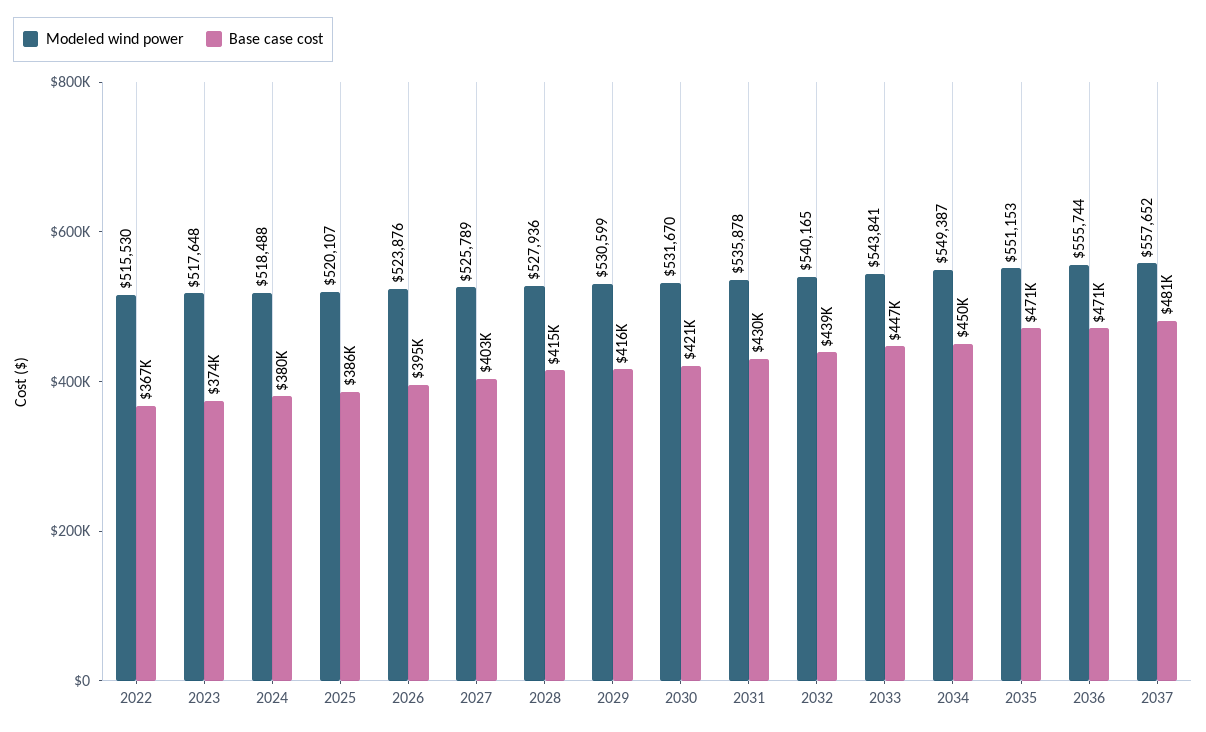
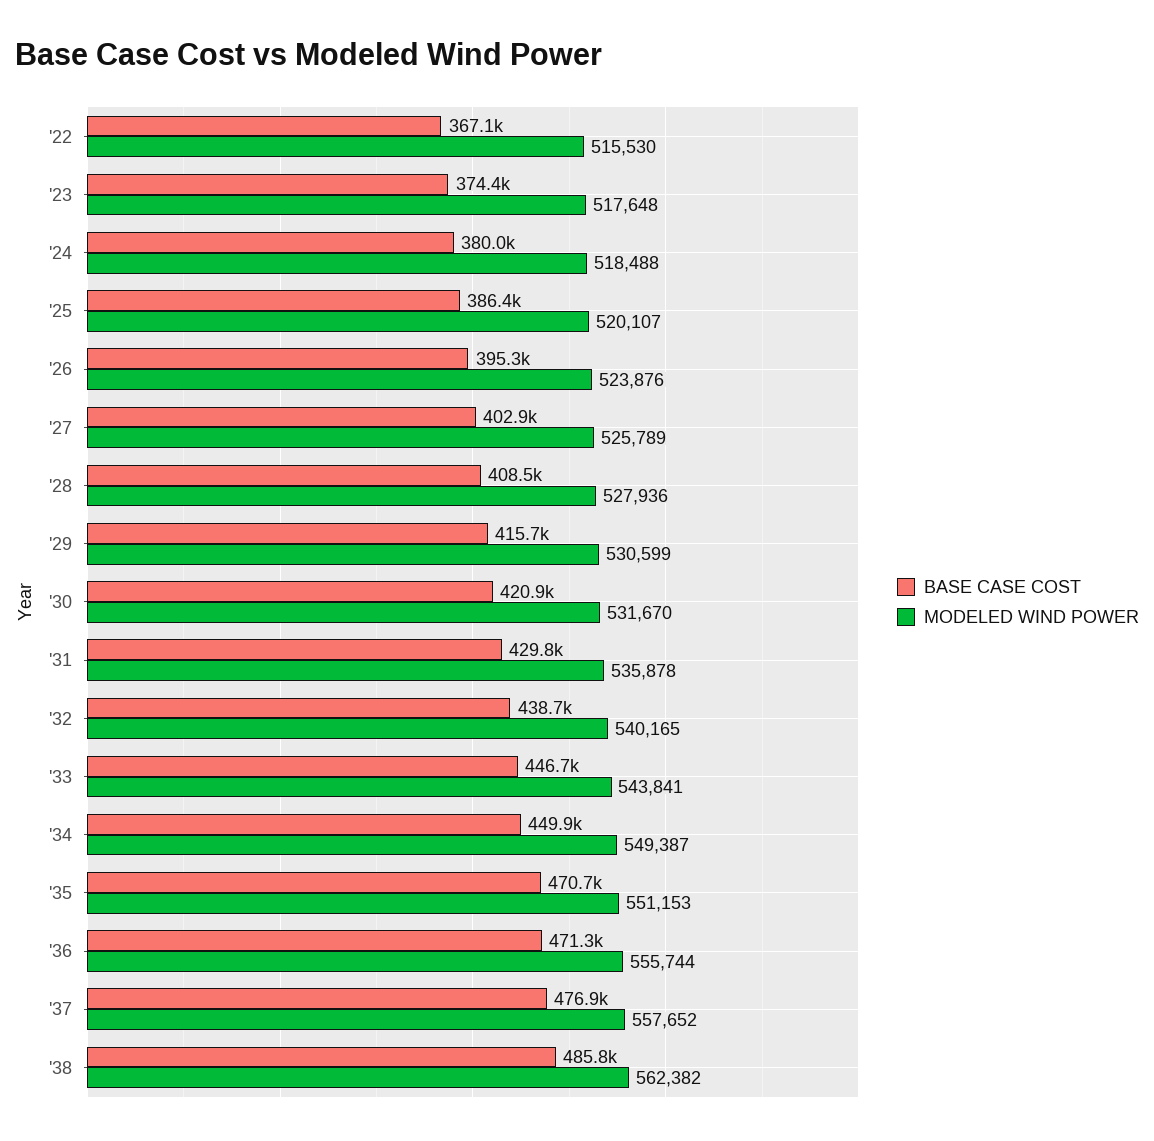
Base case cost, 2028: 415000 -> 408500
Base case cost, 2037: 481000 -> 476900
Base case cost, '38: none -> 485800
Modeled wind power, '38: none -> 562382

